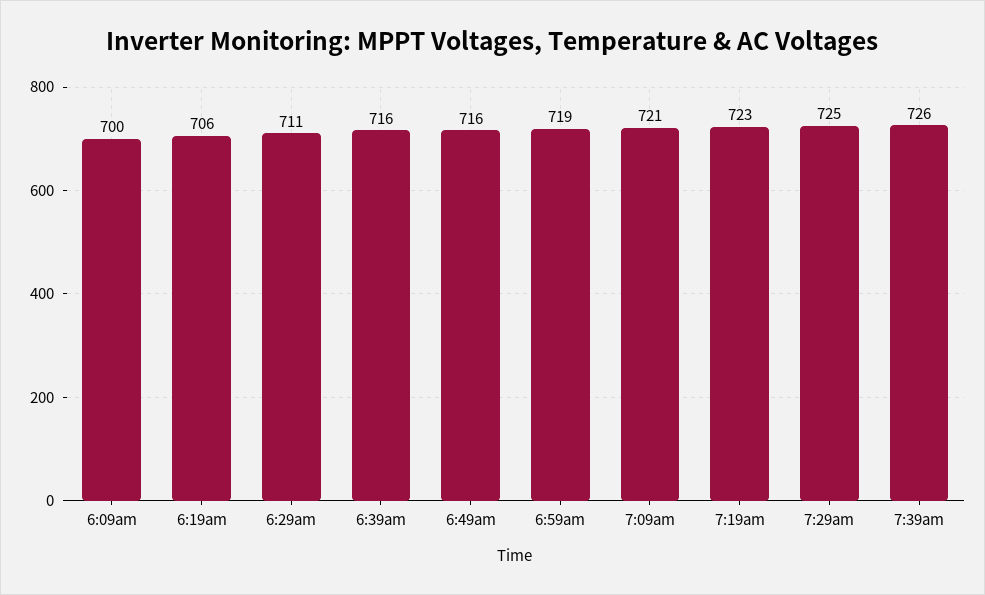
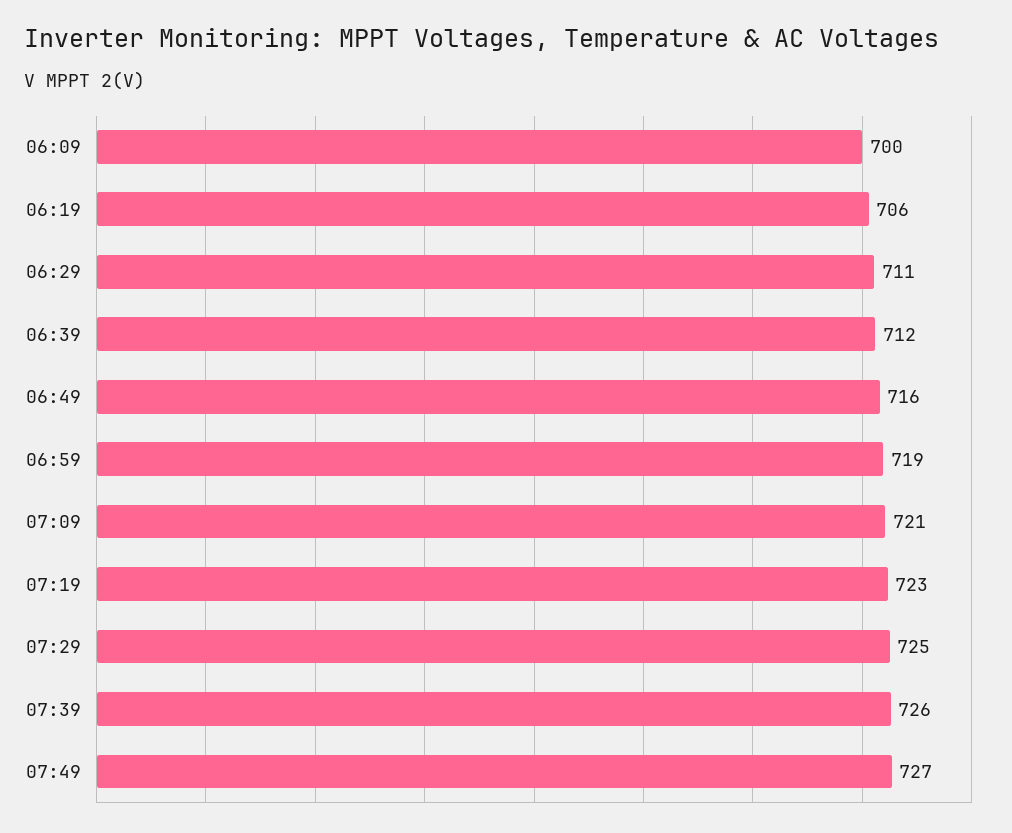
6:39am: 716 -> 712
07:49: none -> 727

